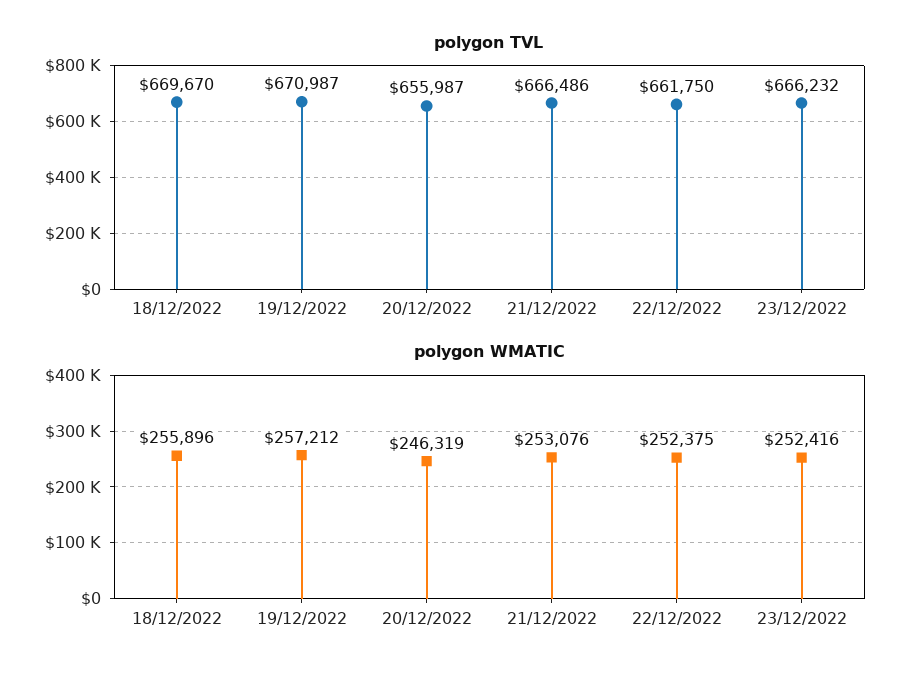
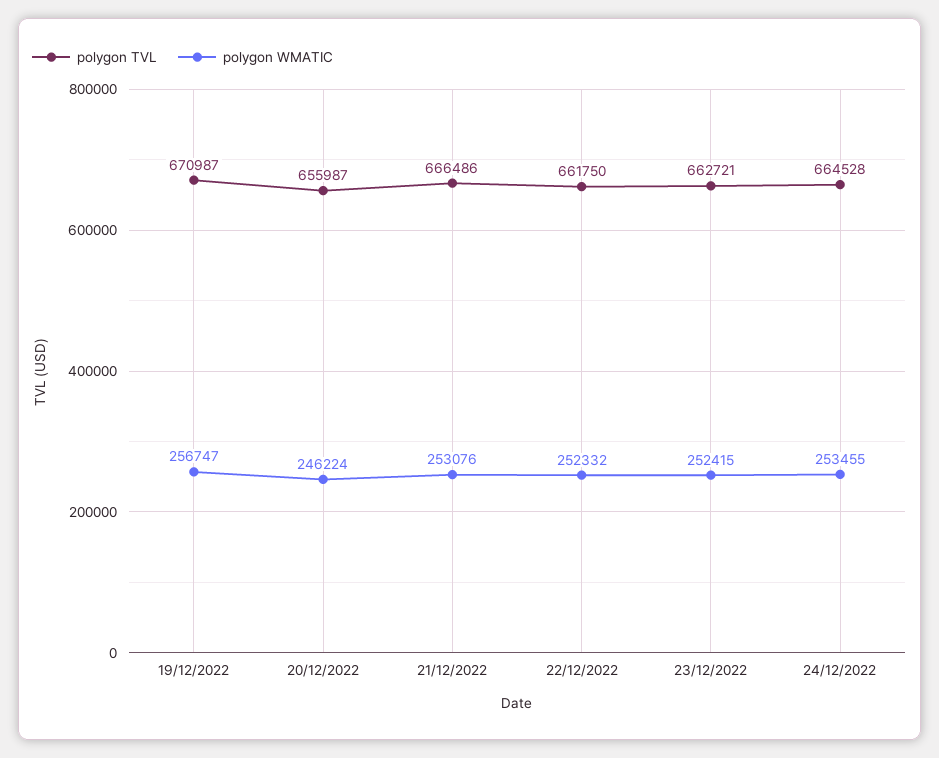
polygon TVL, 18/12/2022: 669670 -> none
polygon TVL, 23/12/2022: 666232 -> 662721
polygon WMATIC, 18/12/2022: 255896 -> none
polygon WMATIC, 19/12/2022: 257212 -> 256747
polygon WMATIC, 20/12/2022: 246319 -> 246224
polygon WMATIC, 22/12/2022: 252375 -> 252332
polygon WMATIC, 23/12/2022: 252416 -> 252415
polygon TVL, 24/12/2022: none -> 664528
polygon WMATIC, 24/12/2022: none -> 253455

